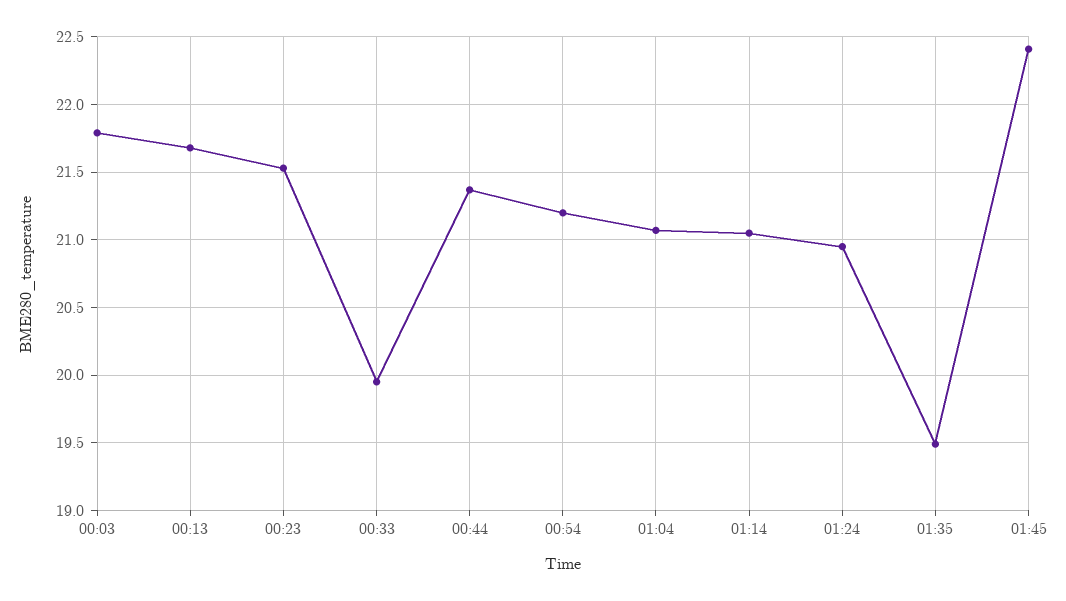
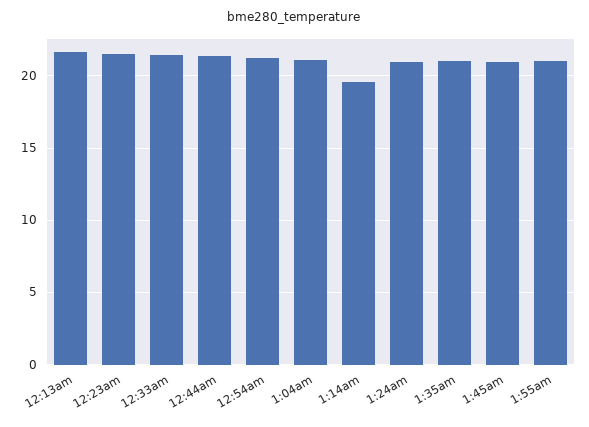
00:03: 21.8 -> none
00:33: 19.95 -> 21.5
01:14: 21.05 -> 19.5
01:35: 19.5 -> 21
01:45: 22.4 -> 21
1:55am: none -> 21

